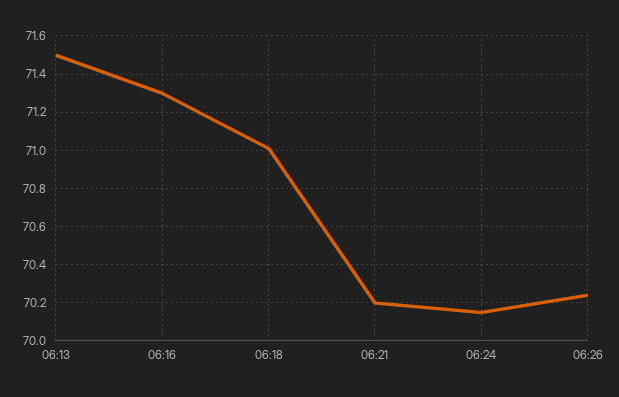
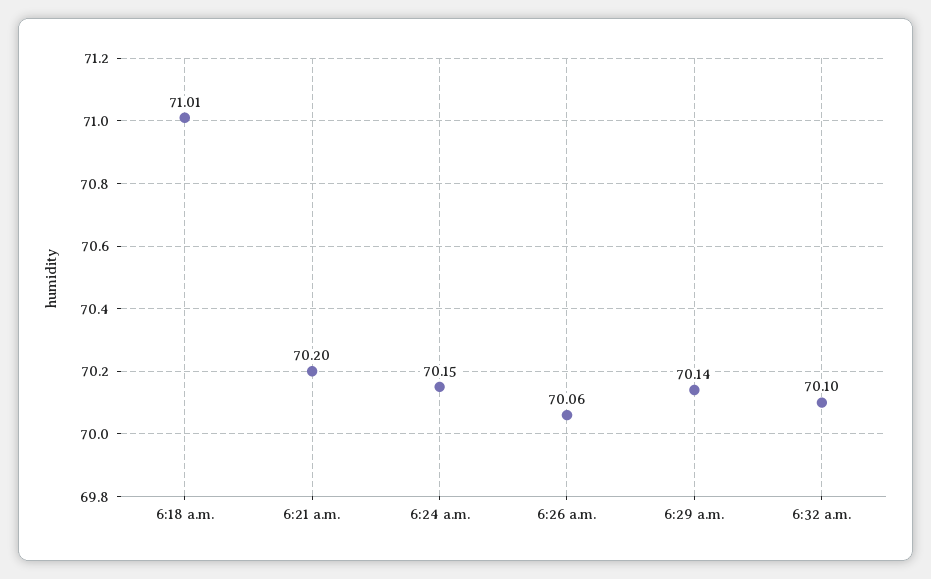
06:13: 71.5 -> none
06:16: 71.3 -> none
06:26: 70.25 -> 70.06
6:29 a.m.: none -> 70.14
6:32 a.m.: none -> 70.1

